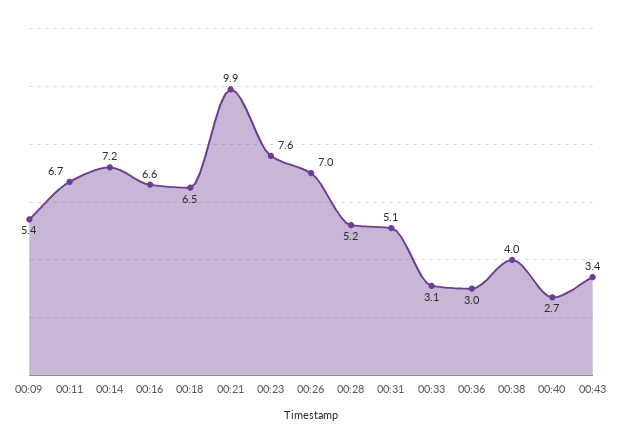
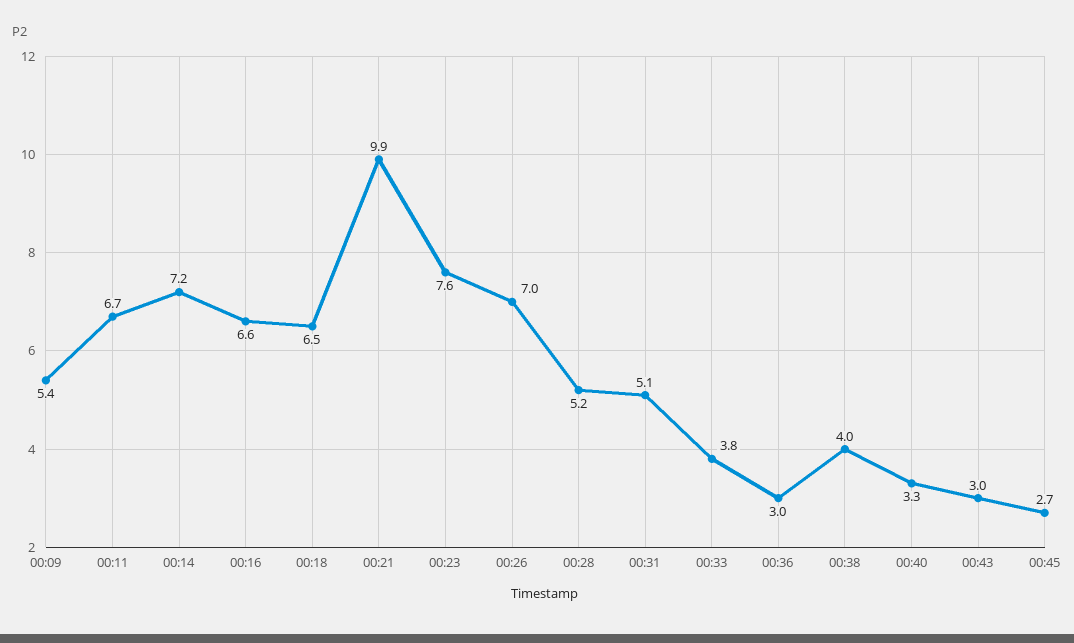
00:33: 3.1 -> 3.8
00:40: 2.7 -> 3.3
00:43: 3.4 -> 3
00:45: none -> 2.7

